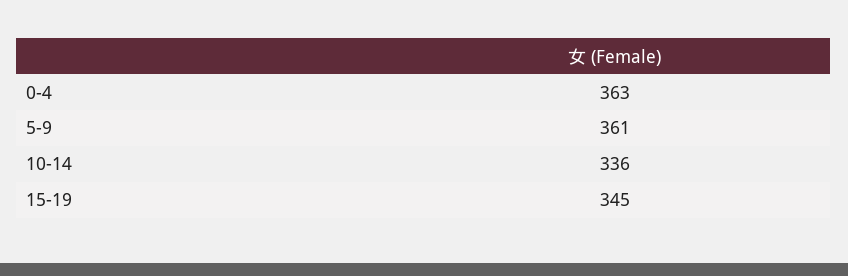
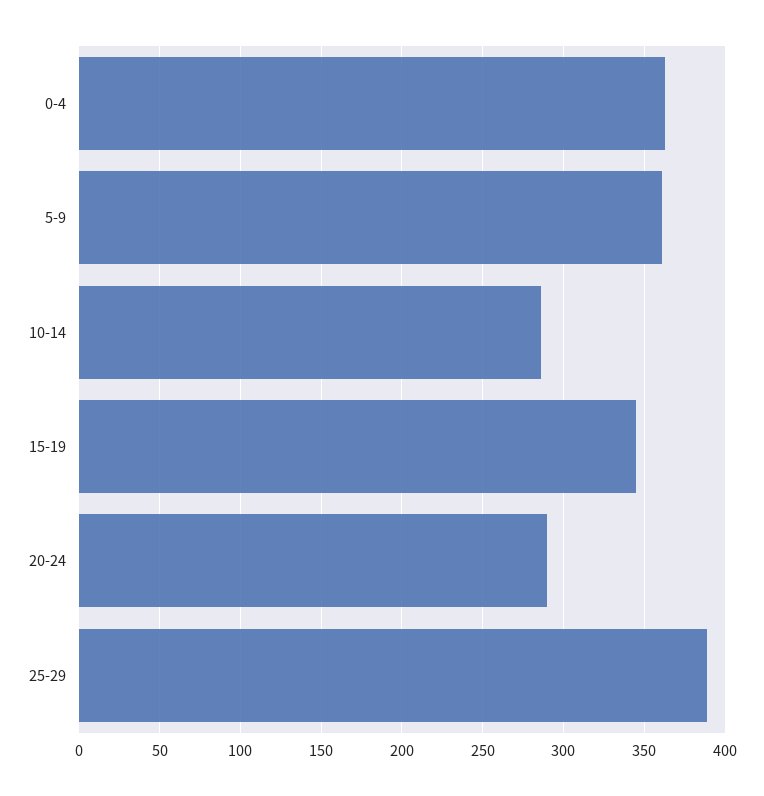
10-14: 336 -> 285
20-24: none -> 290
25-29: none -> 390

